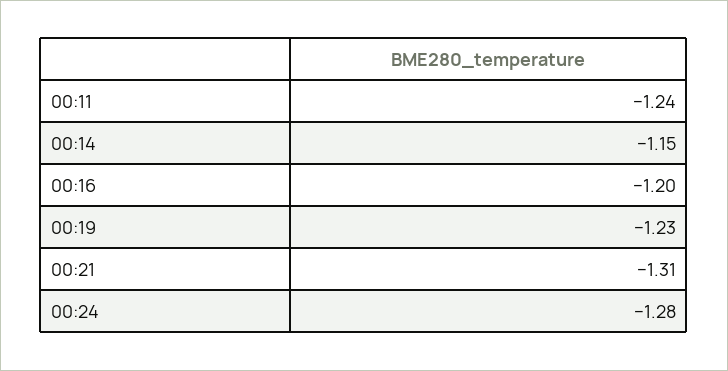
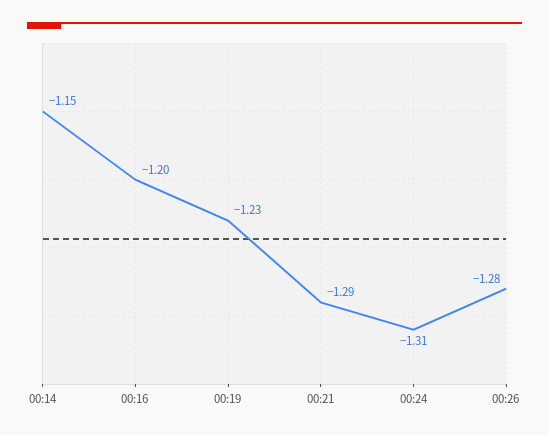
00:11: -1.24 -> none
00:21: -1.31 -> -1.29
00:24: -1.28 -> -1.31
00:26: none -> -1.28

